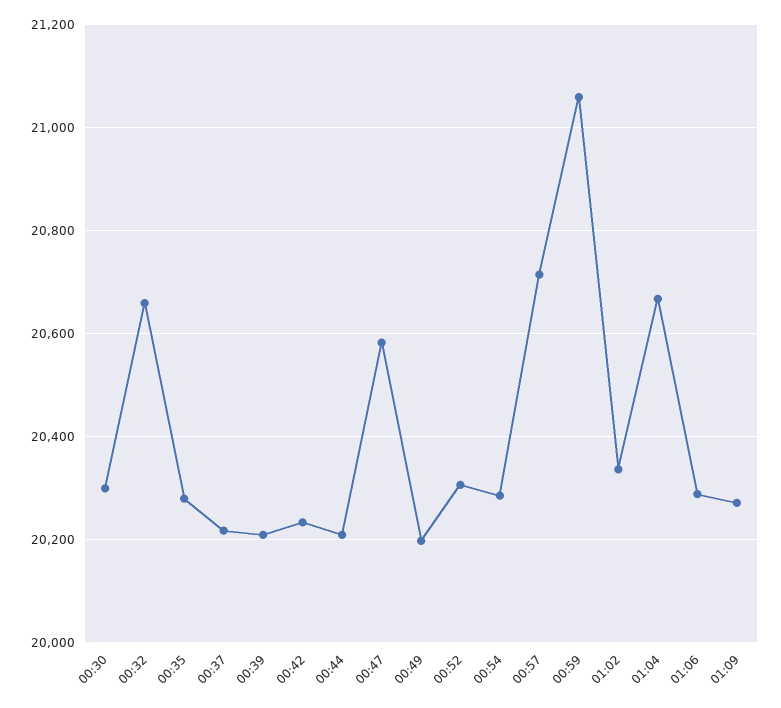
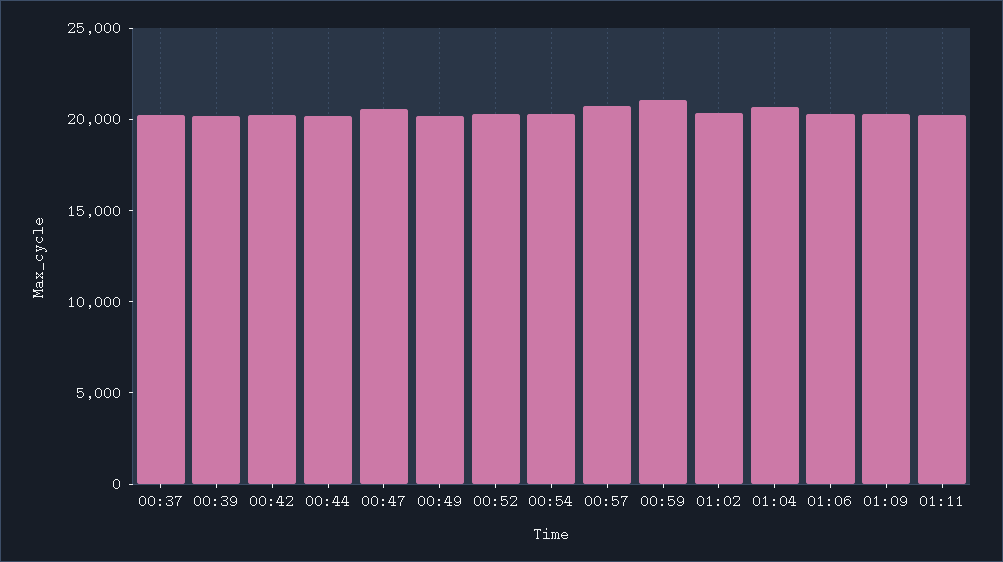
00:30: 20300 -> none
00:32: 20660 -> none
00:35: 20280 -> none
01:11: none -> 20000

